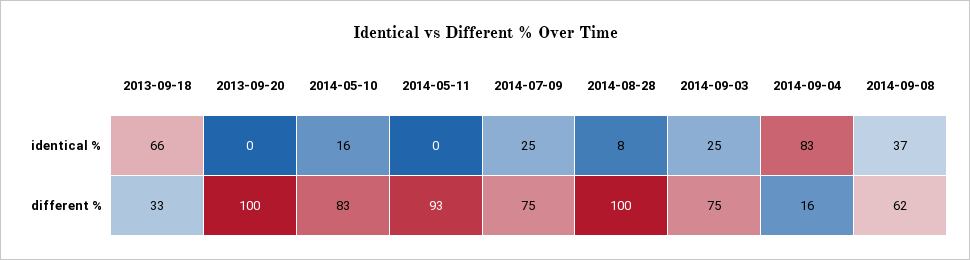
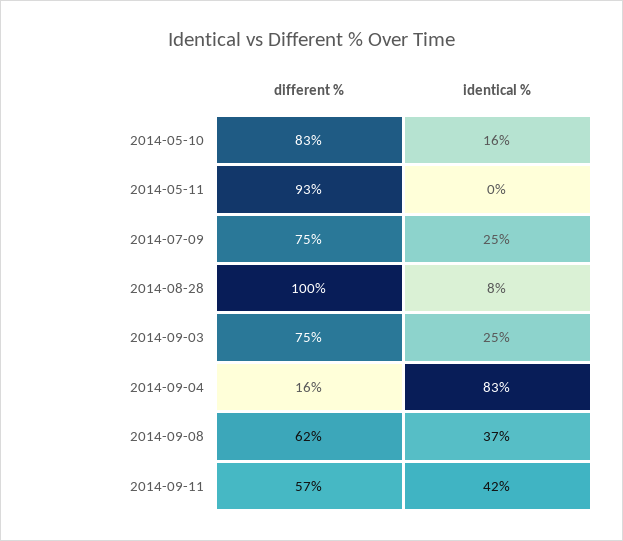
2013-09-18, identical %: 66 -> none
2013-09-20, identical %: 0 -> none
2013-09-18, different %: 33 -> none
2013-09-20, different %: 100 -> none
2014-09-11, different %: none -> 57
2014-09-11, identical %: none -> 42

